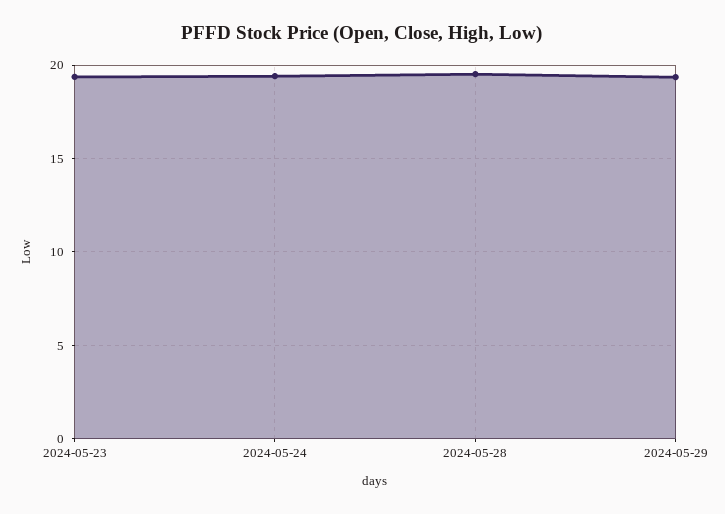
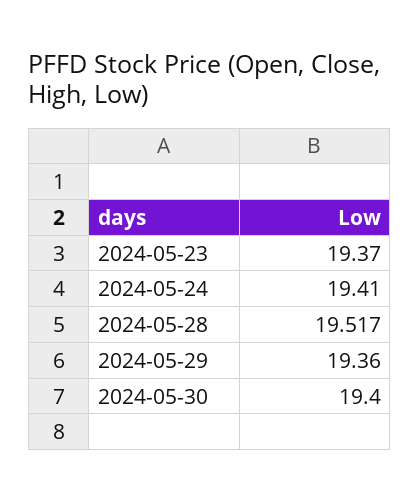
2024-05-30: none -> 19.4

